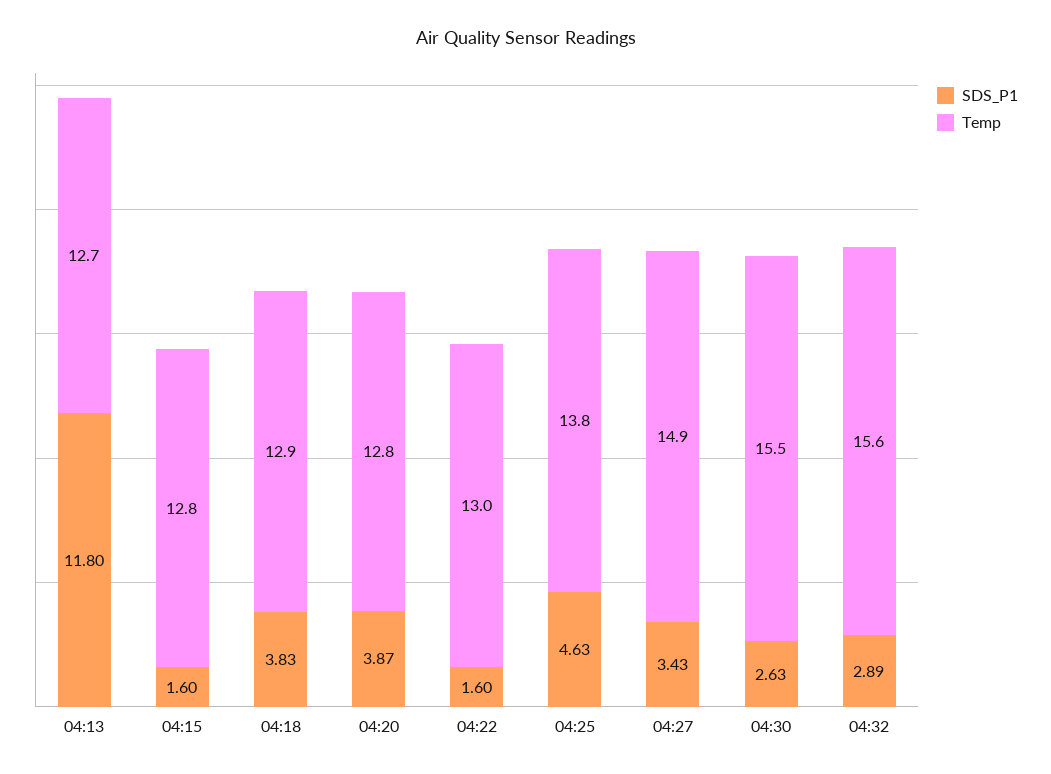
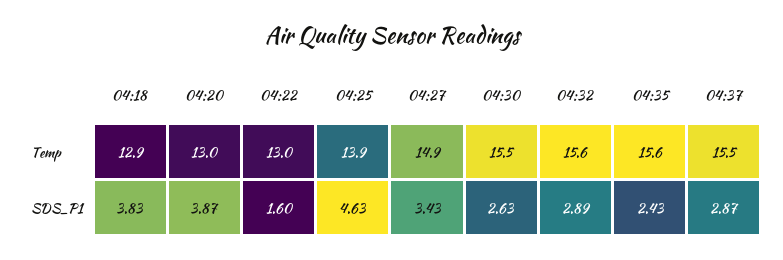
SDS_P1, 04:13: 11.8 -> none
Temp, 04:13: 12.7 -> none
SDS_P1, 04:15: 1.6 -> none
Temp, 04:15: 12.8 -> none
Temp, 04:20: 12.8 -> 13
Temp, 04:25: 13.8 -> 13.9
Temp, 04:35: none -> 15.6
Temp, 04:37: none -> 15.5
SDS_P1, 04:35: none -> 2.43
SDS_P1, 04:37: none -> 2.87

